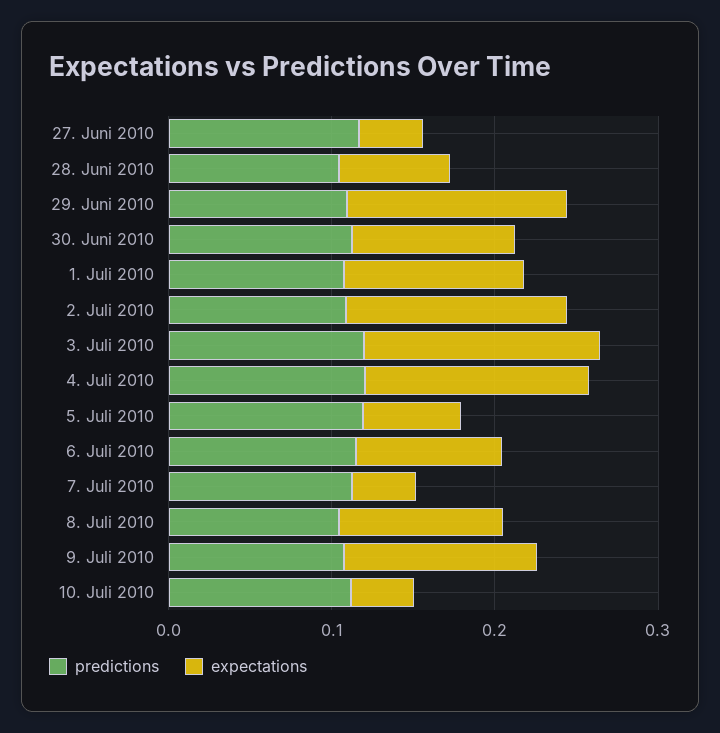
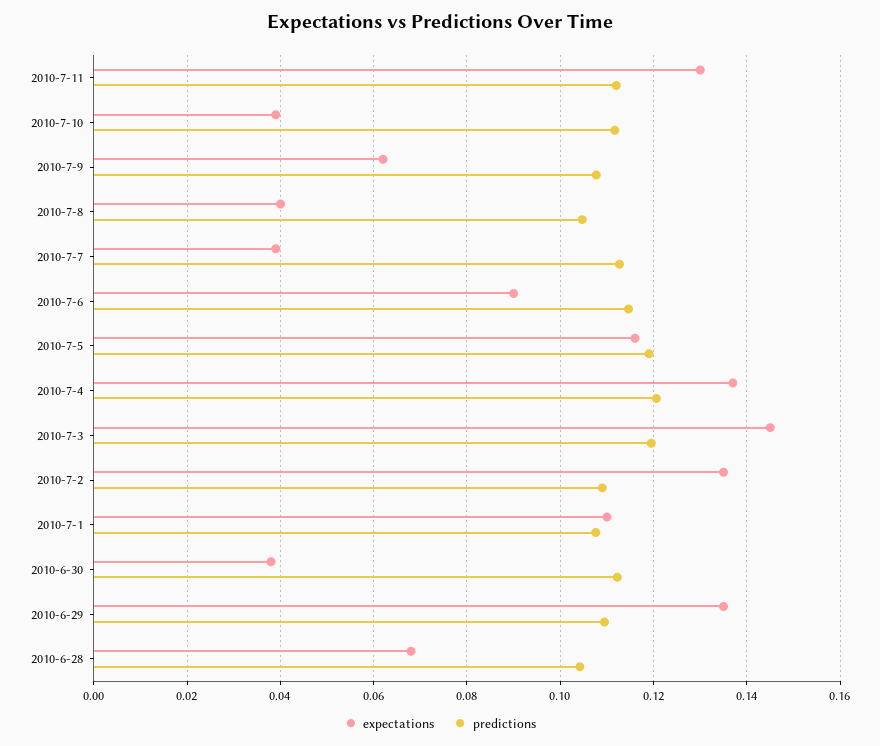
predictions, 27. Juni 2010: 0.12 -> none
expectations, 27. Juni 2010: 0.04 -> none
expectations, 30. Juni 2010: 0.1 -> 0.038
expectations, 5. Juli 2010: 0.06 -> 0.116
expectations, 8. Juli 2010: 0.1 -> 0.04
expectations, 9. Juli 2010: 0.12 -> 0.062
expectations, 2010-7-11: none -> 0.13
predictions, 2010-7-11: none -> 0.112

